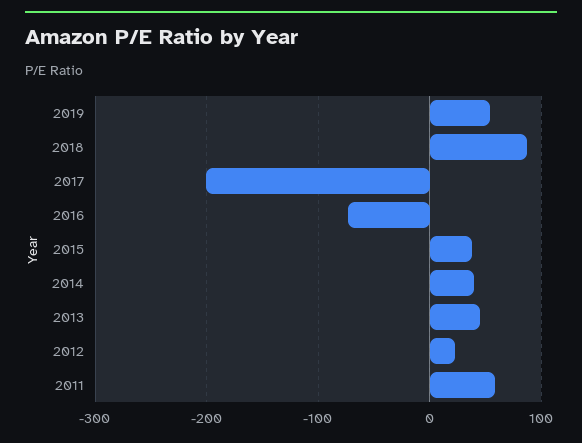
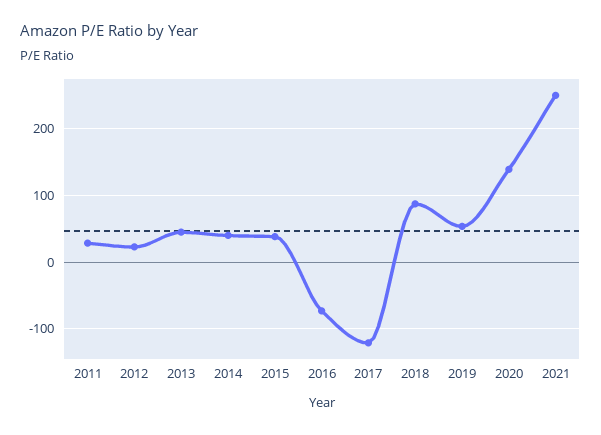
2017: -200 -> -120
2011: 60 -> 30
2020: none -> 140
2021: none -> 250

